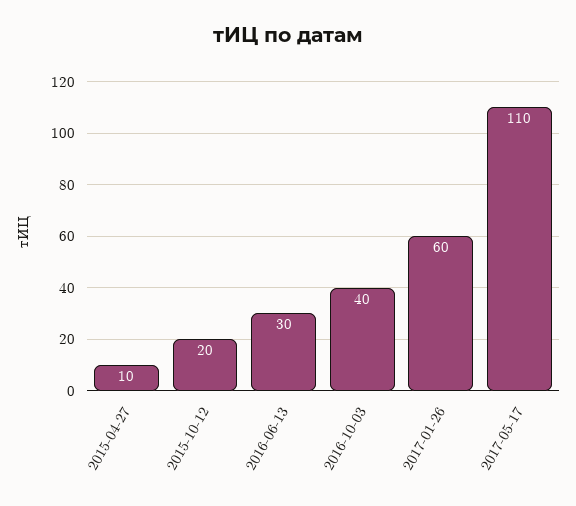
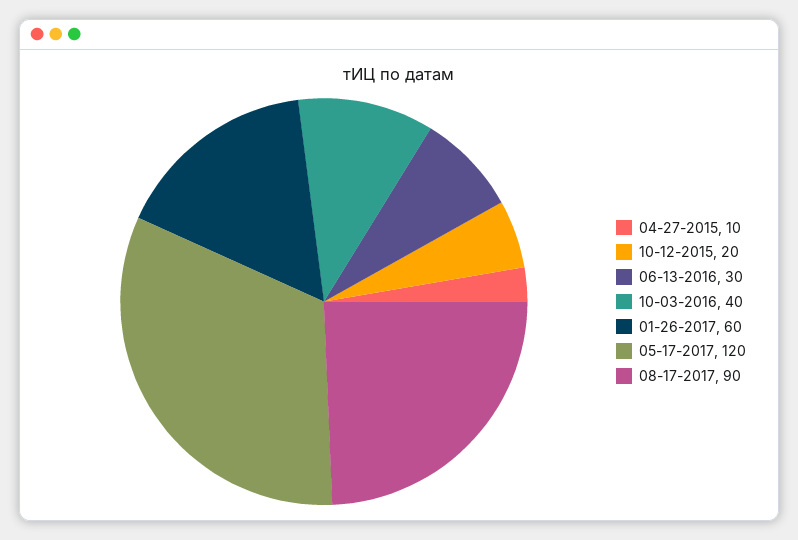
2017-05-17: 110 -> 120
08-17-2017: none -> 90

